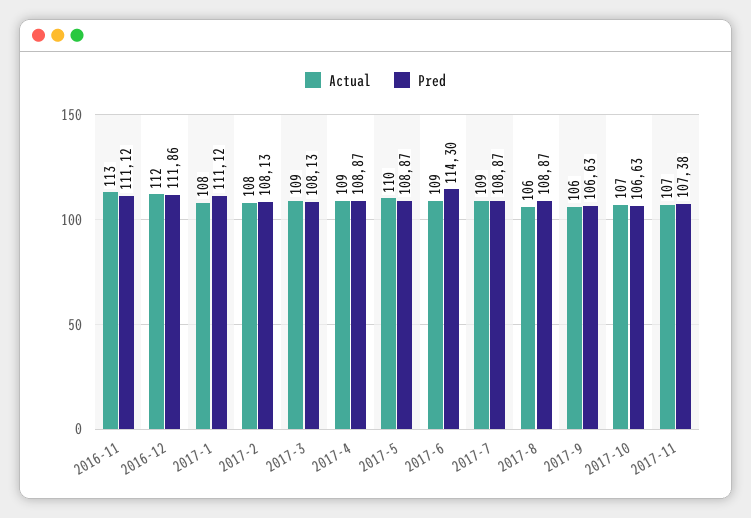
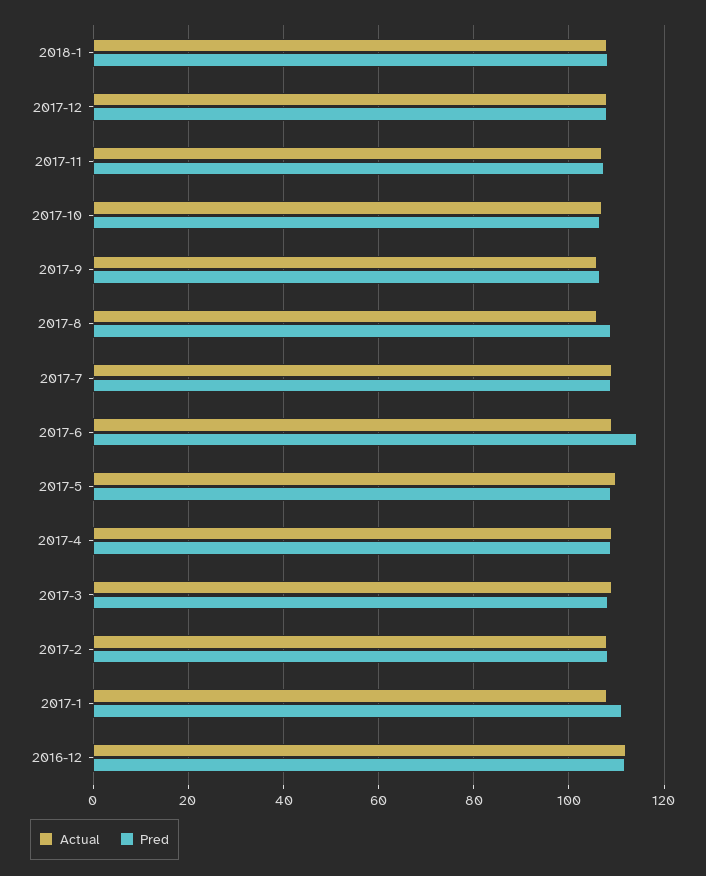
Actual, 2016-11: 113 -> none
Pred, 2016-11: 111.12 -> none
Actual, 2018-1: none -> 108
Pred, 2018-1: none -> 108
Actual, 2017-12: none -> 108
Pred, 2017-12: none -> 108

